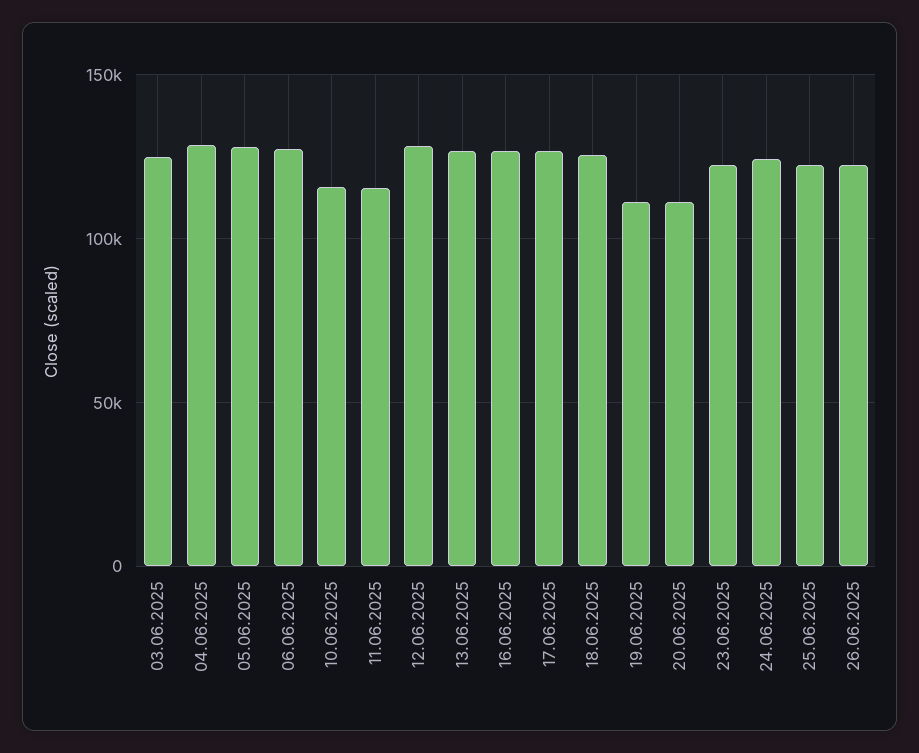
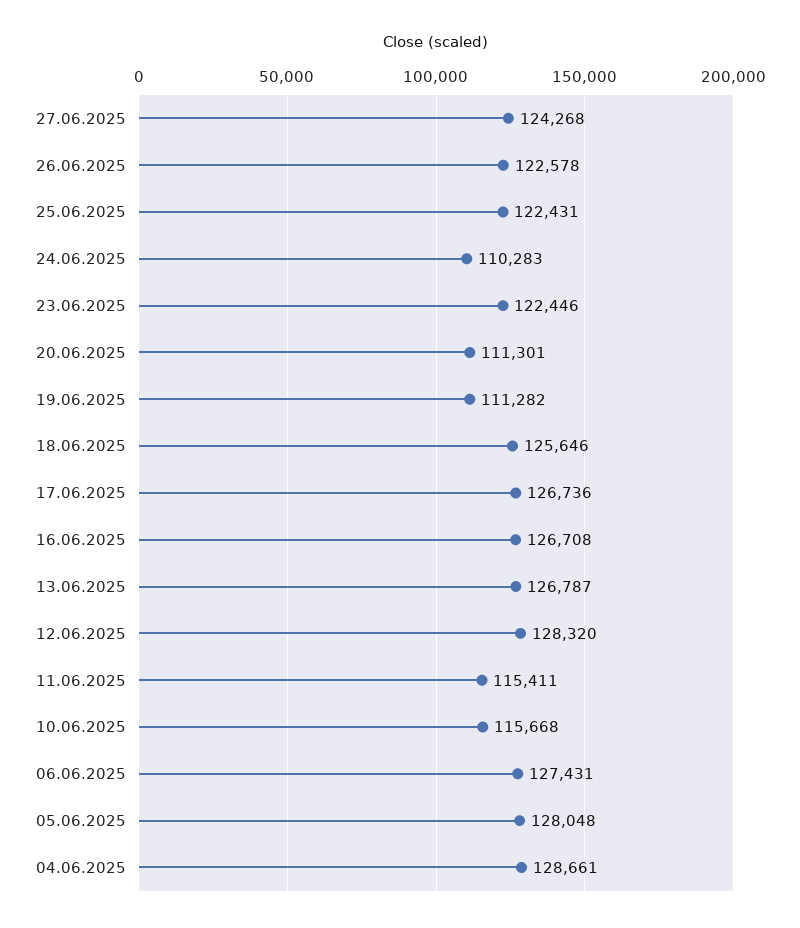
03.06.2025: 125000 -> none
24.06.2025: 125000 -> 110283
27.06.2025: none -> 124268

